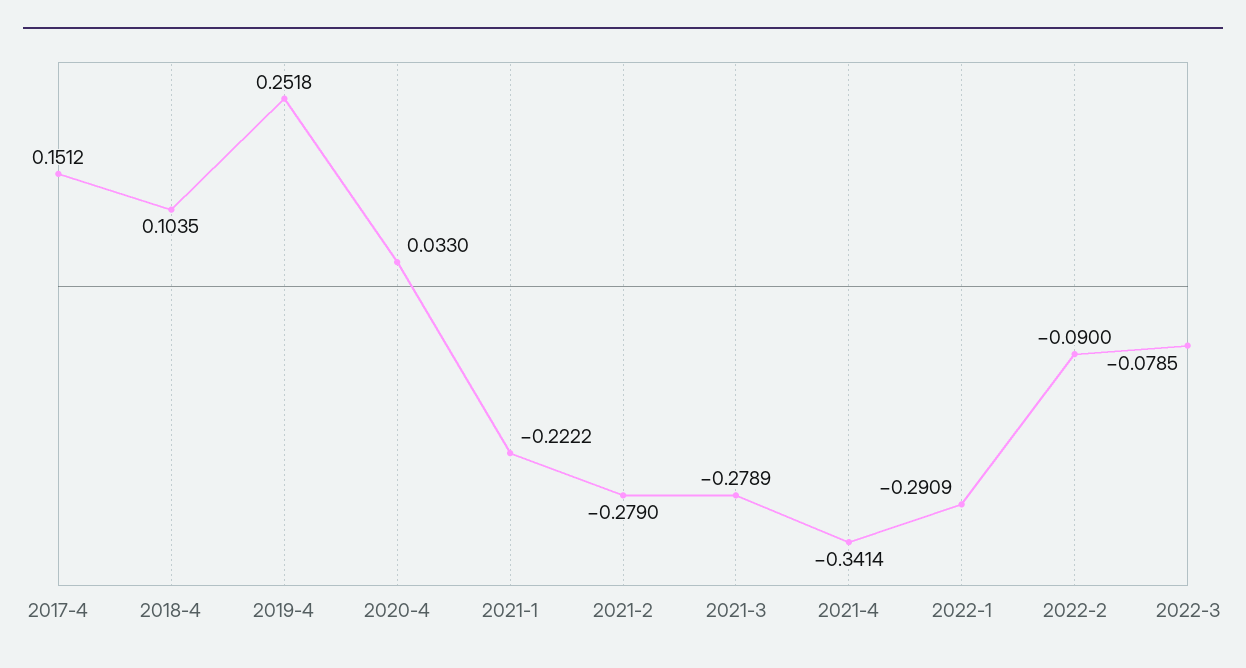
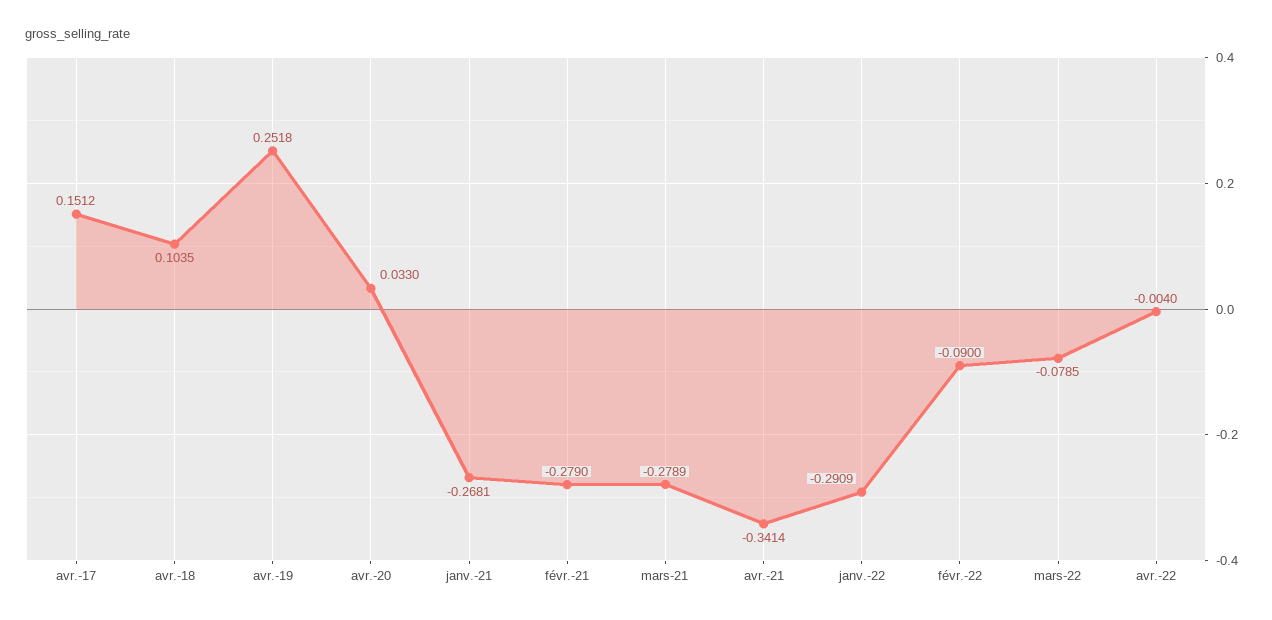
2021-1: -0.2222 -> -0.2681
avr.-22: none -> -0.004

